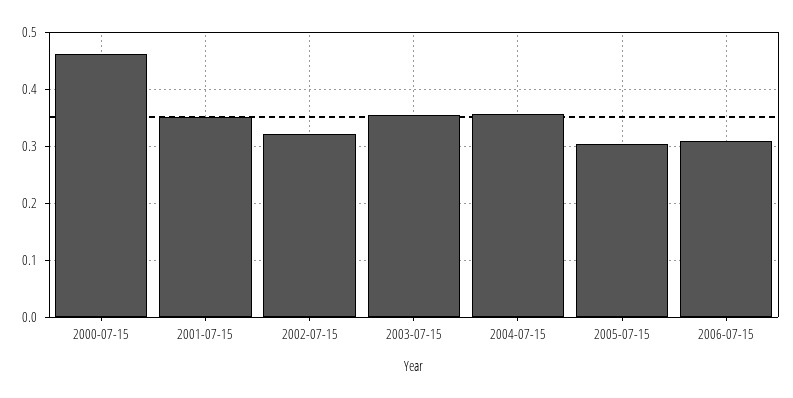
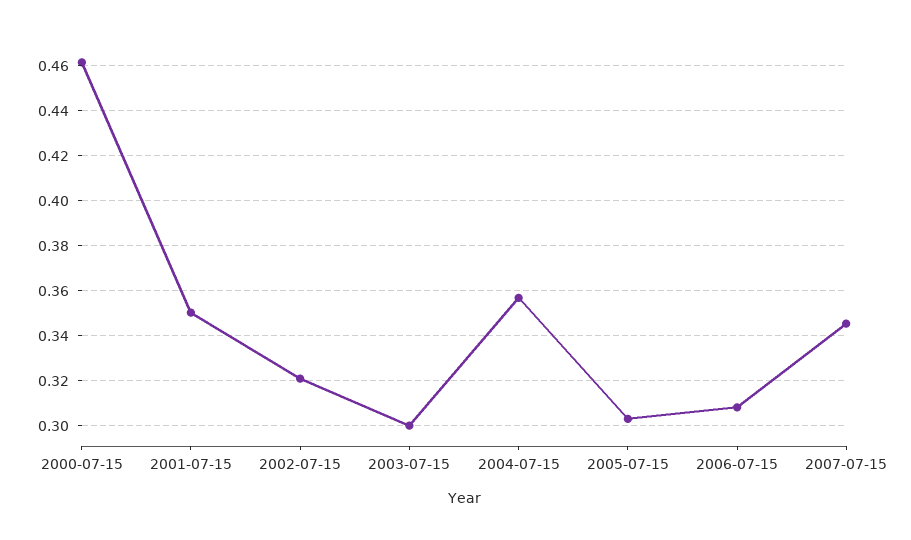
2003-07-15: 0.36 -> 0.3
2007-07-15: none -> 0.345

